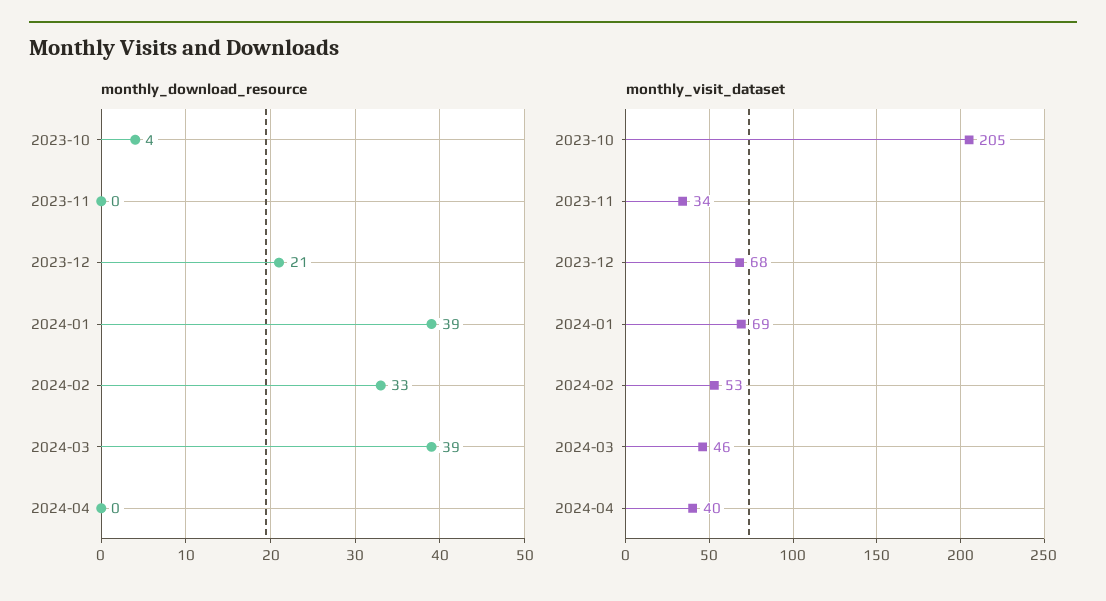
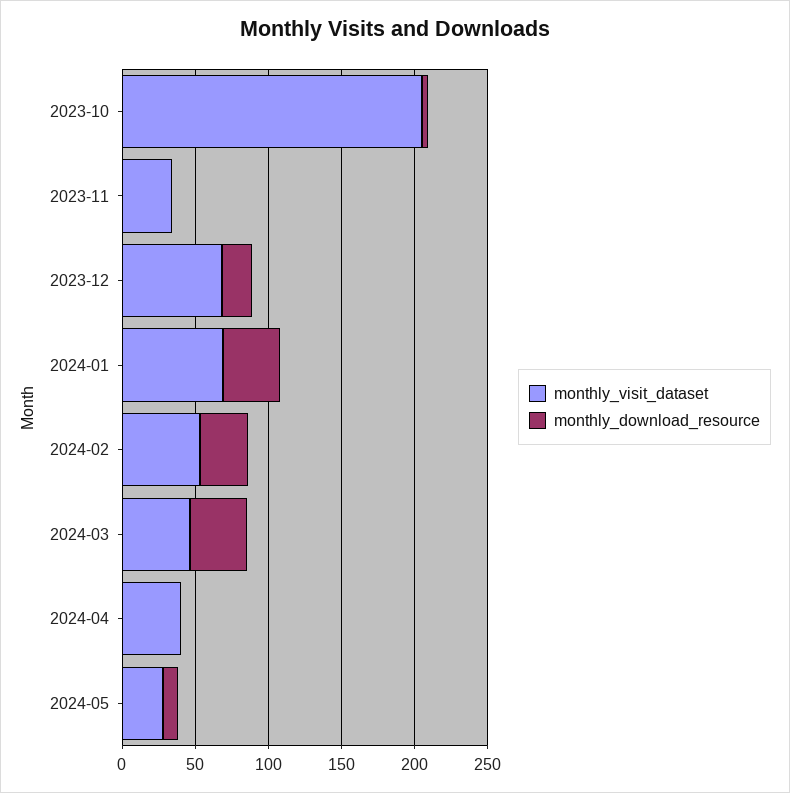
monthly_visit_dataset, 2024-05: none -> 30
monthly_download_resource, 2024-05: none -> 10

